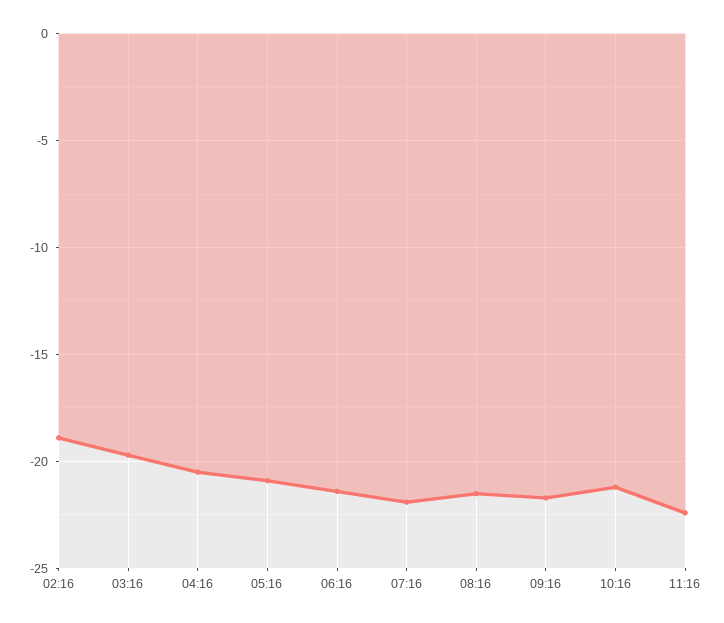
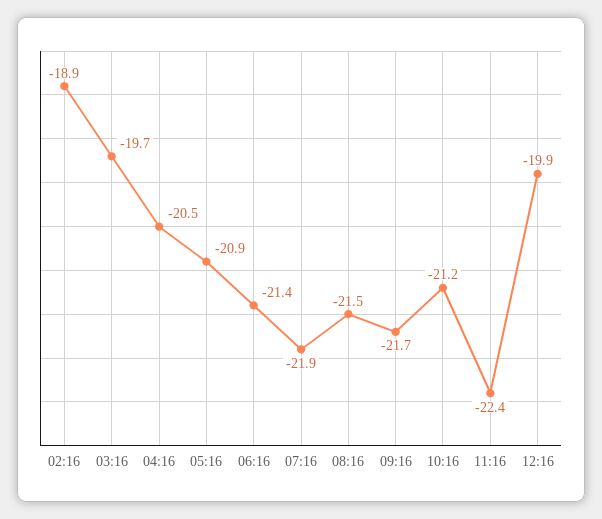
12:16: none -> -19.9

